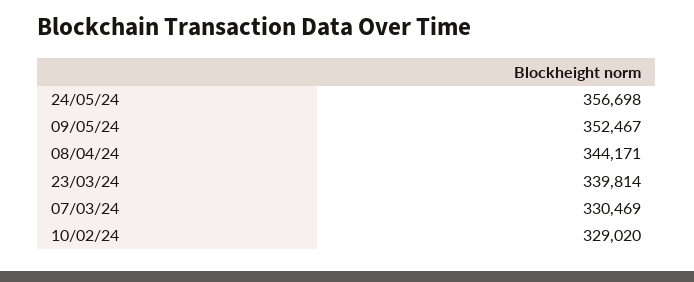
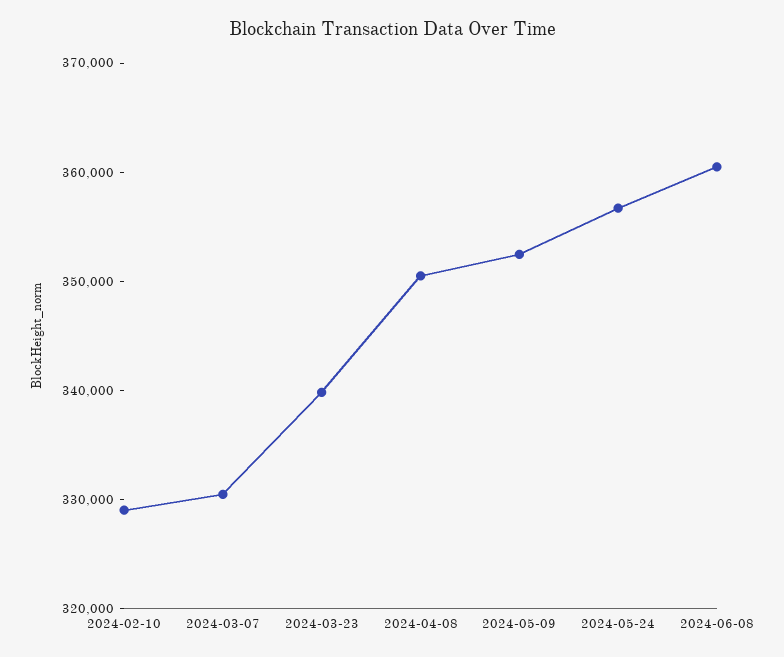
08/04/24: 344171 -> 350000
2024-06-08: none -> 360000

